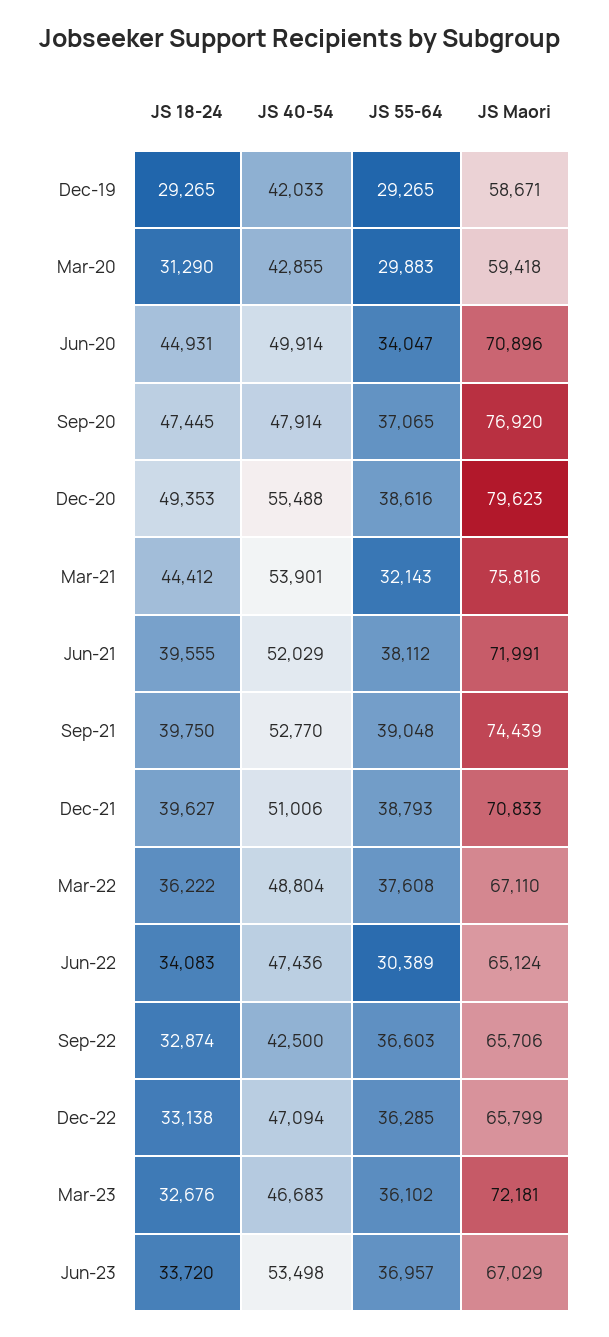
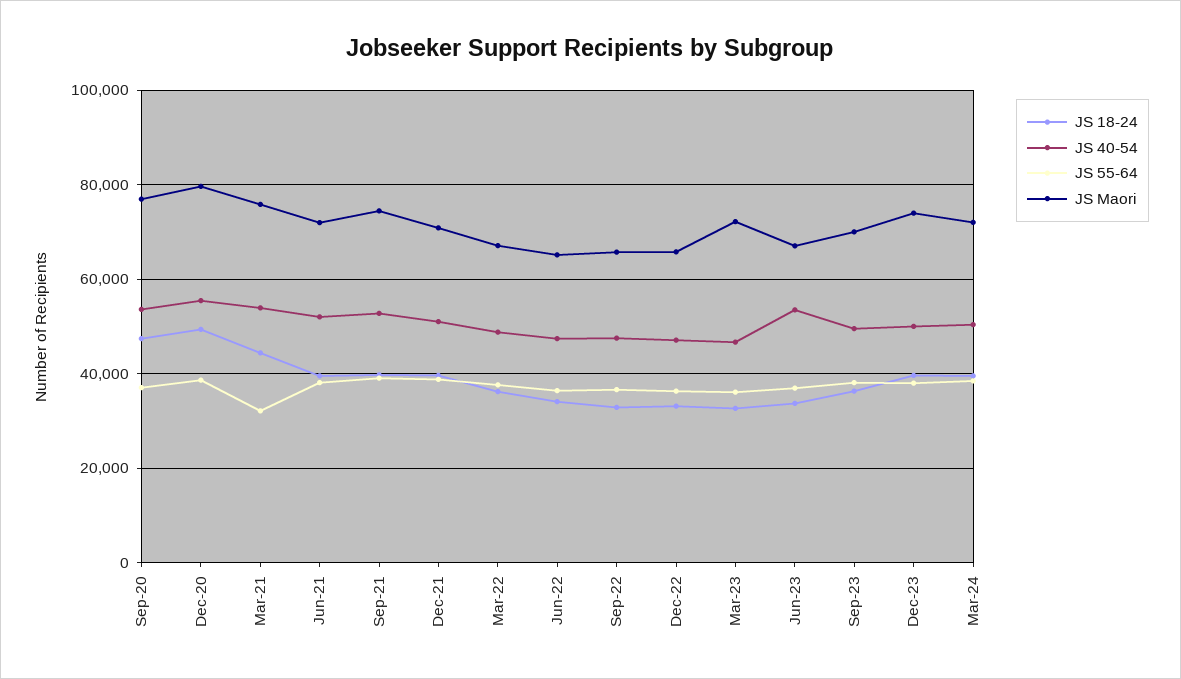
JS 18-24, Dec-19: 29265 -> none
JS 40-54, Dec-19: 42033 -> none
JS 55-64, Dec-19: 29265 -> none
JS Maori, Dec-19: 58671 -> none
JS 18-24, Mar-20: 31290 -> none
JS 40-54, Mar-20: 42855 -> none
JS 55-64, Mar-20: 29883 -> none
JS Maori, Mar-20: 59418 -> none
JS 18-24, Jun-20: 44931 -> none
JS 40-54, Jun-20: 49914 -> none
JS 55-64, Jun-20: 34047 -> none
JS Maori, Jun-20: 70896 -> none
JS 40-54, Sep-20: 47914 -> 54000
JS 55-64, Jun-22: 30389 -> 36000
JS 40-54, Sep-22: 42500 -> 48000
JS 18-24, Sep-23: none -> 36000
JS 40-54, Sep-23: none -> 50000
JS 55-64, Sep-23: none -> 38000
JS Maori, Sep-23: none -> 70000
JS 18-24, Dec-23: none -> 40000
JS 40-54, Dec-23: none -> 50000
JS 55-64, Dec-23: none -> 38000
JS Maori, Dec-23: none -> 74000
JS 18-24, Mar-24: none -> 40000
JS 40-54, Mar-24: none -> 50000
JS 55-64, Mar-24: none -> 38000
JS Maori, Mar-24: none -> 72000

